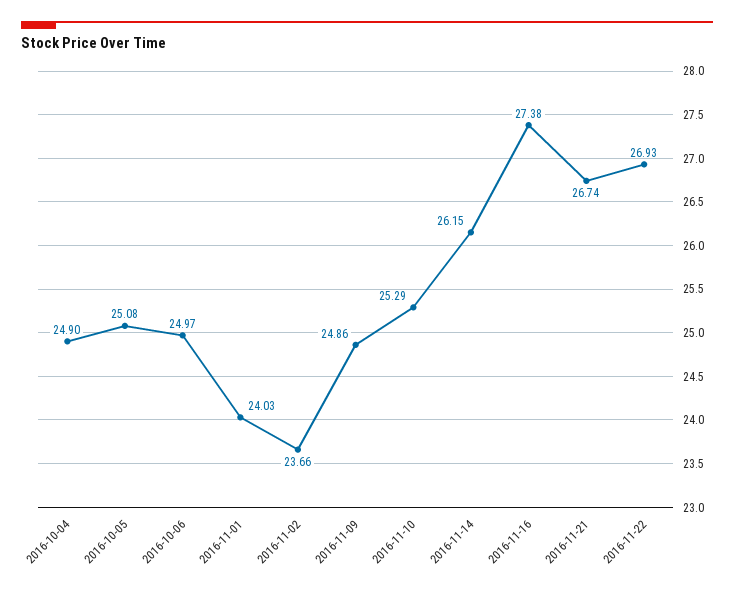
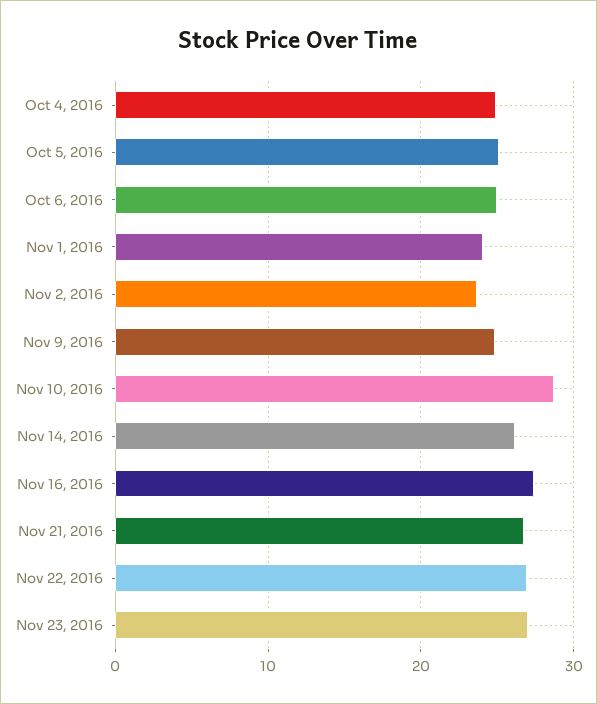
2016-11-10: 25.29 -> 29
Nov 23, 2016: none -> 27

